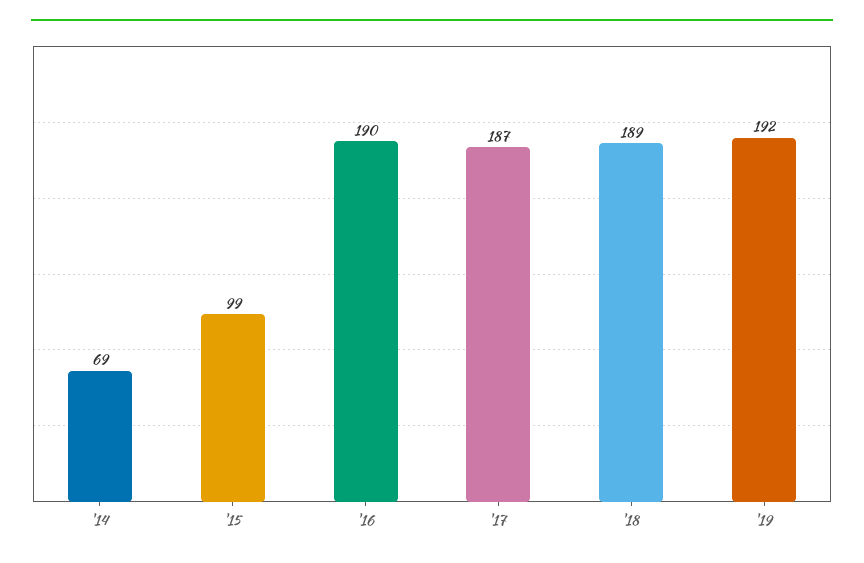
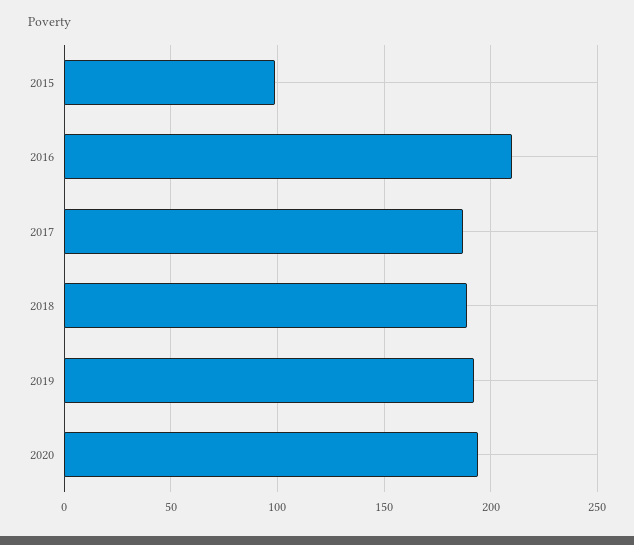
'14: 69 -> none
'16: 190 -> 210
2020: none -> 195

